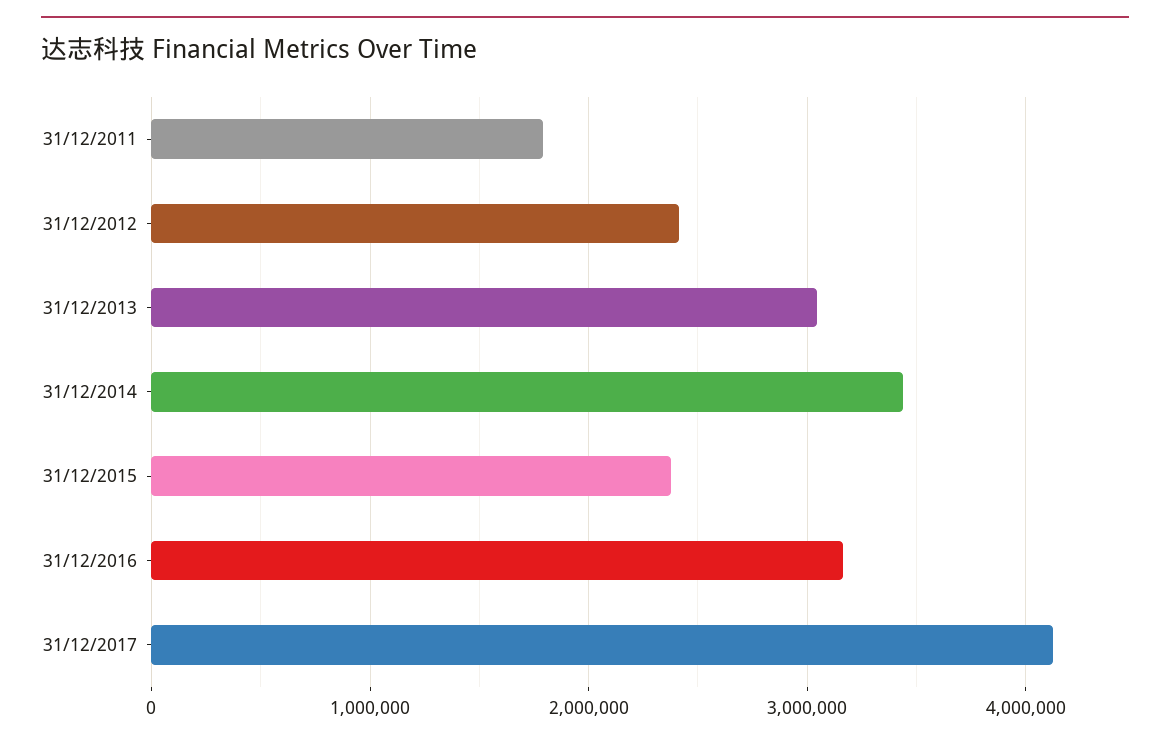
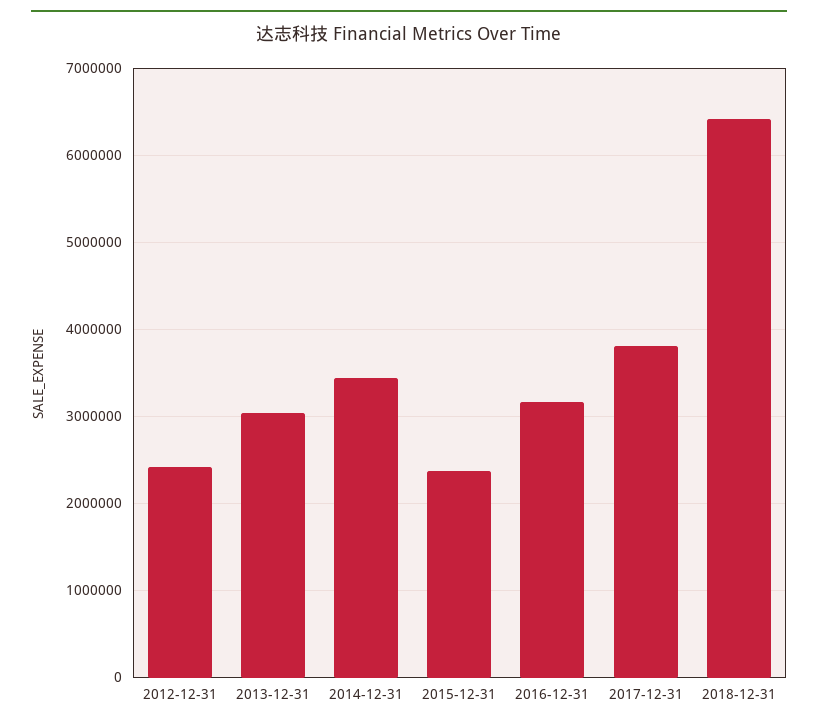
31/12/2011: 1800000 -> none
31/12/2017: 4100000 -> 3800000
2018-12-31: none -> 6400000

